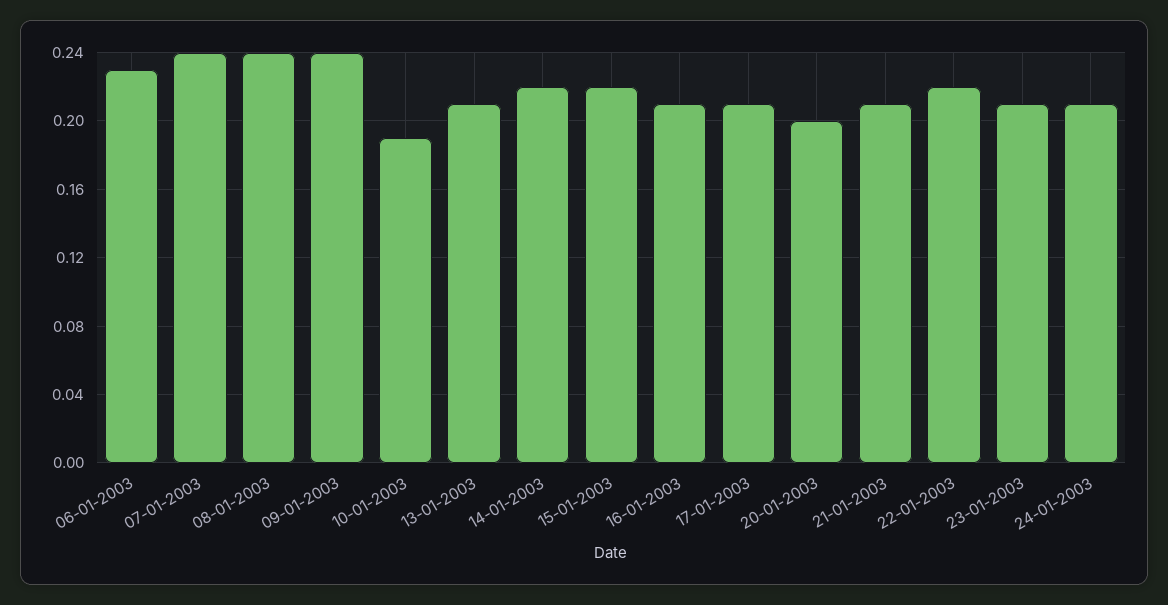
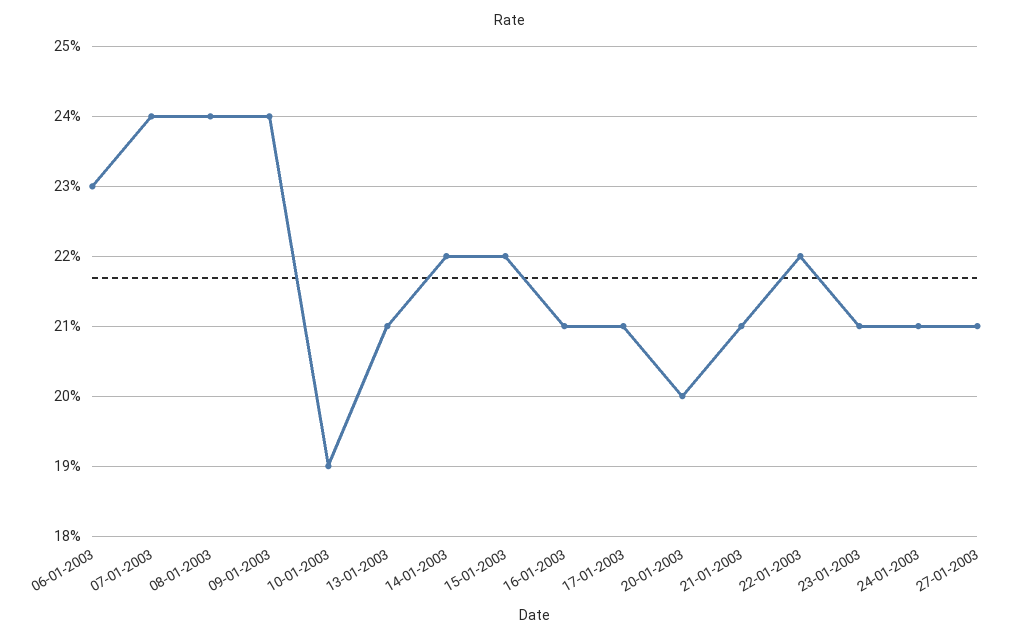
27-01-2003: none -> 0.21

